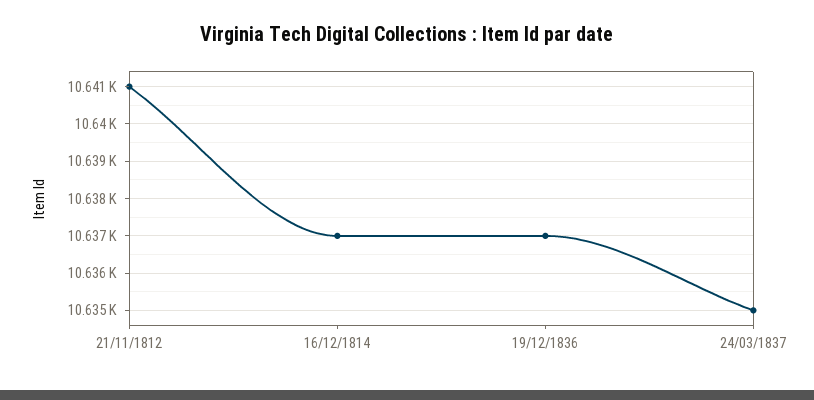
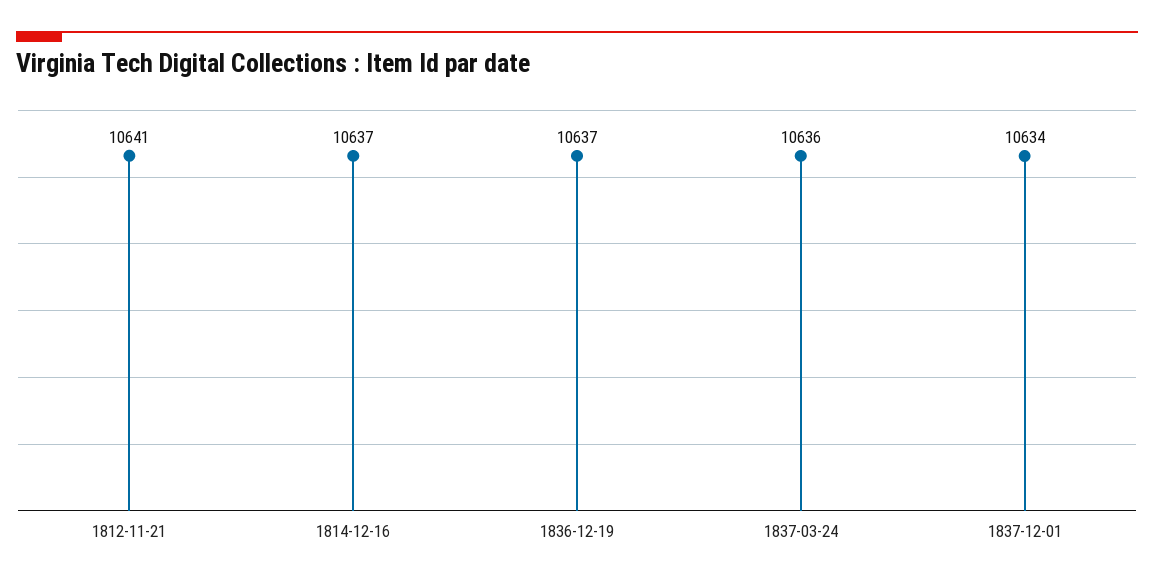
24/03/1837: 10635 -> 10636
1837-12-01: none -> 10634

